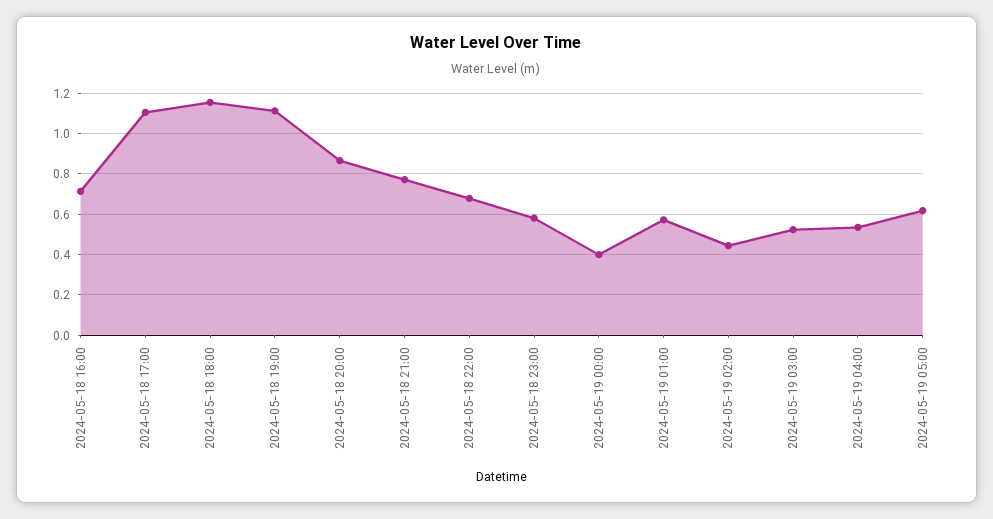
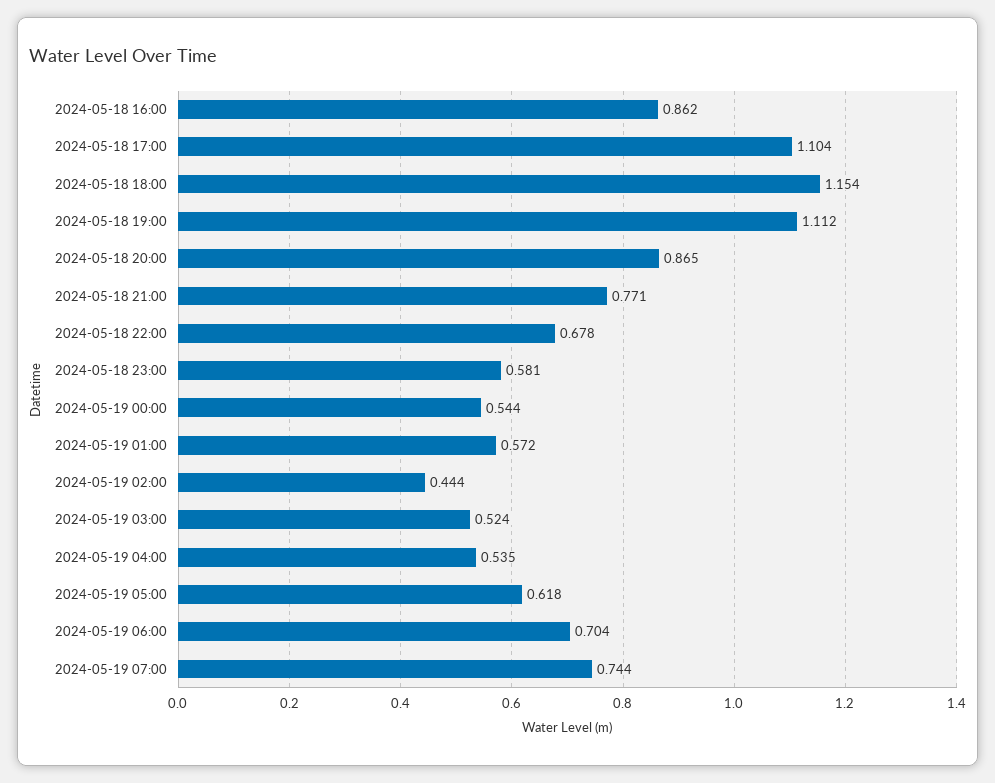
2024-05-18 16:00: 0.7 -> 0.862
2024-05-19 00:00: 0.4 -> 0.544
2024-05-19 06:00: none -> 0.704
2024-05-19 07:00: none -> 0.744

